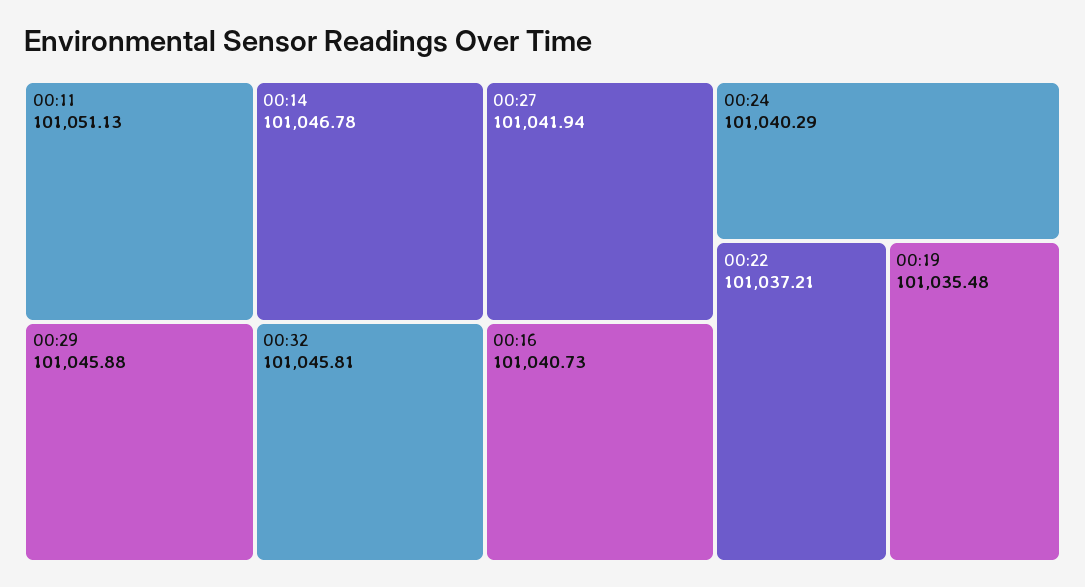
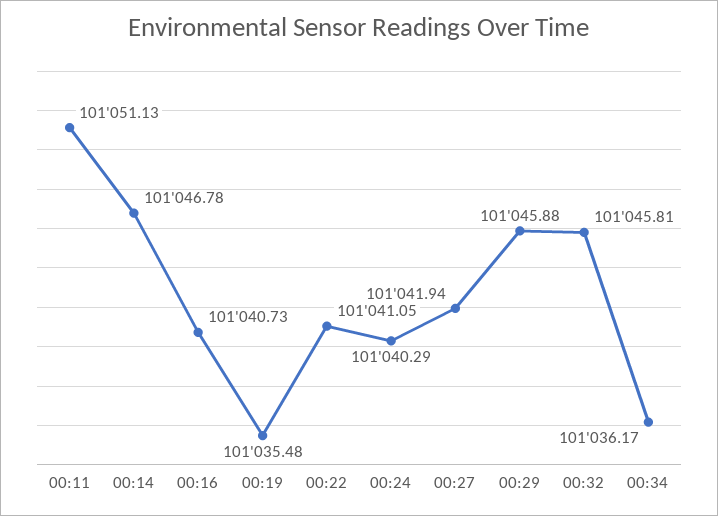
00:22: 101037.21 -> 101041.05
00:34: none -> 101036.17

